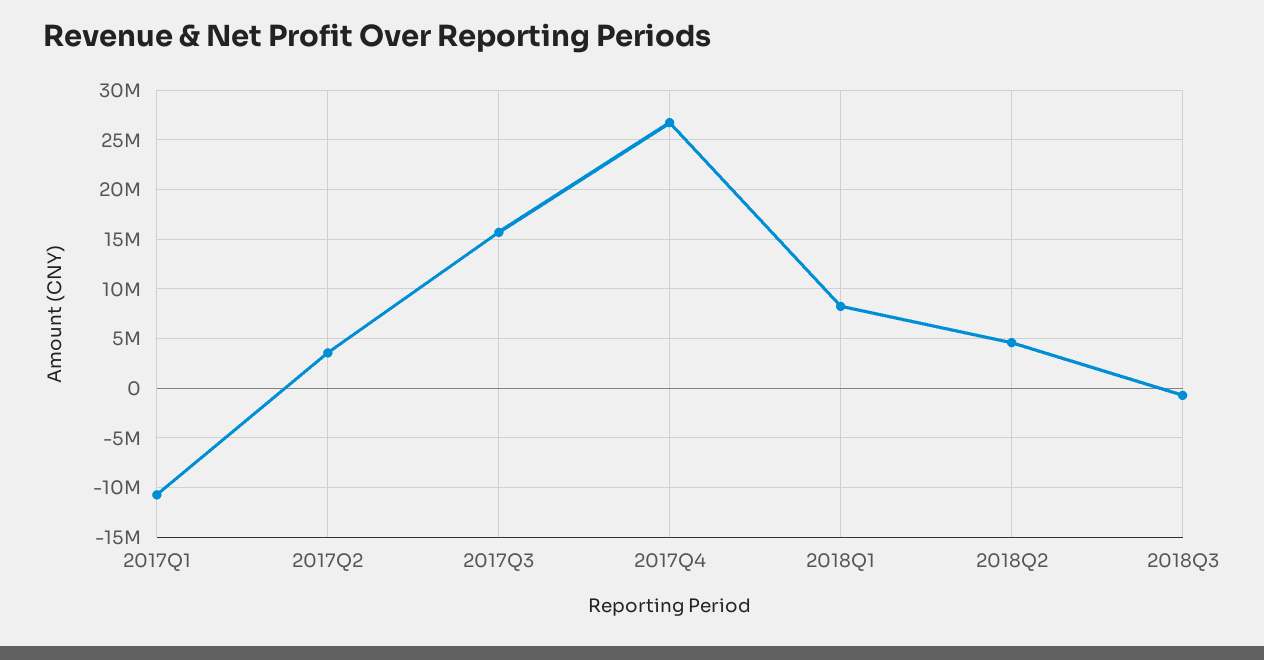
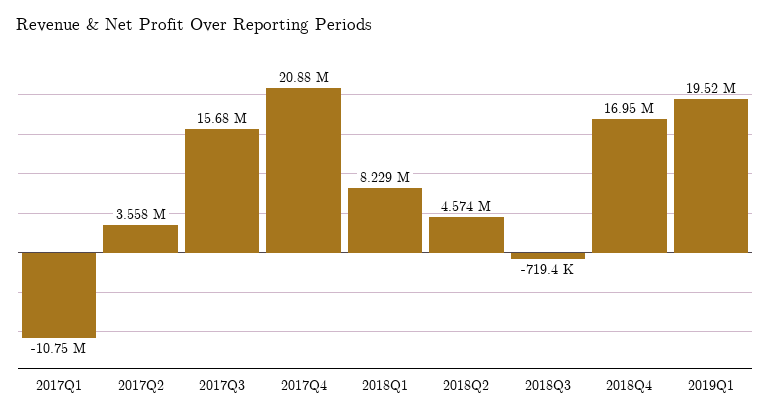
2017Q4: 27000000 -> 20880000
2018Q4: none -> 16950000
2019Q1: none -> 19520000

